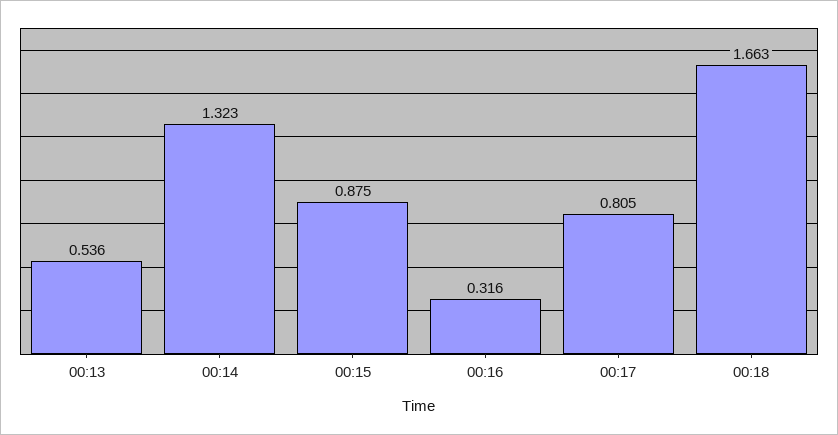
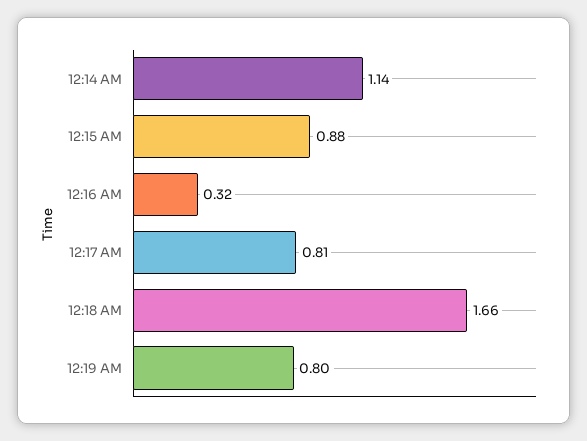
00:13: 0.536 -> none
00:14: 1.323 -> 1.14
12:19 AM: none -> 0.8

